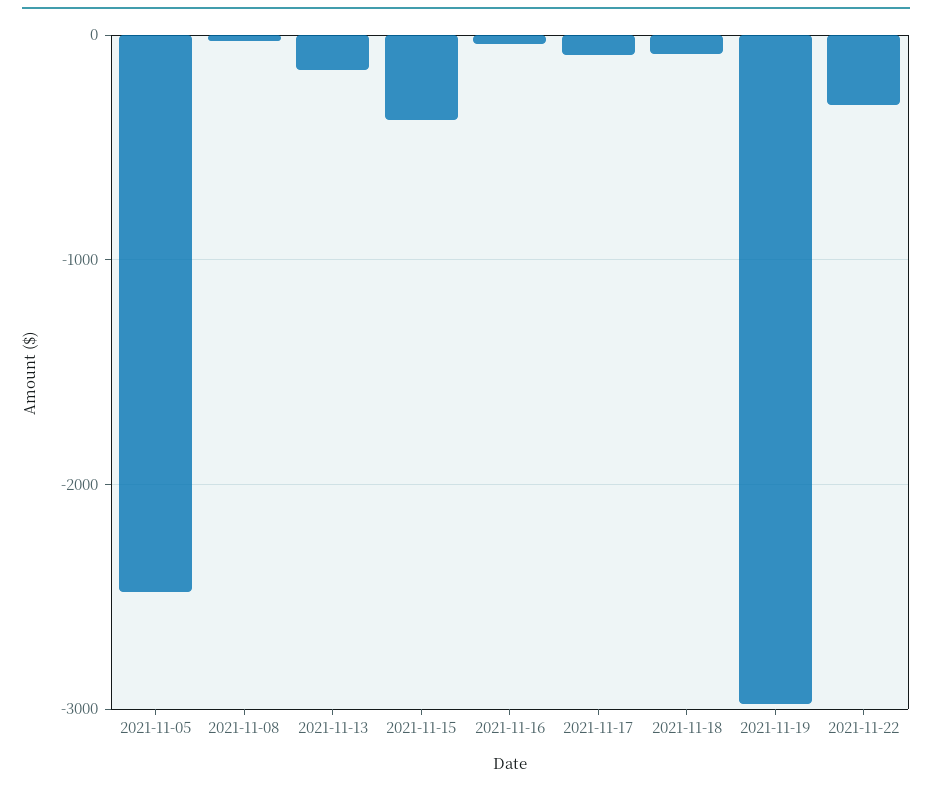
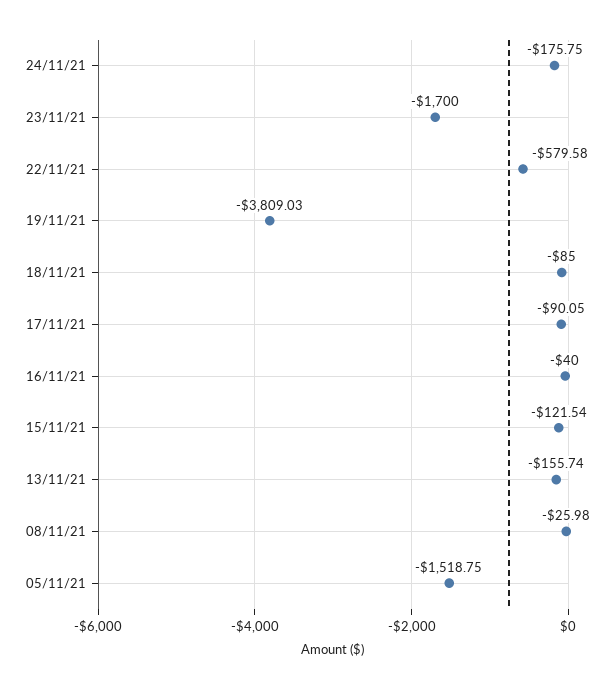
2021-11-05: -2500 -> -1518.75
2021-11-15: -400 -> -121.54
2021-11-19: -3000 -> -3809.03
2021-11-22: -300 -> -579.58
24/11/21: none -> -175.75
23/11/21: none -> -1700

